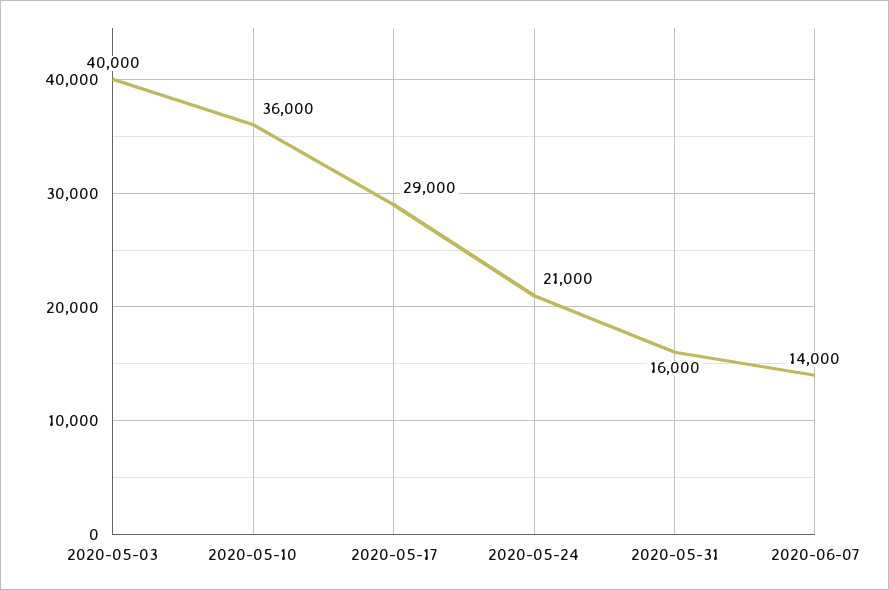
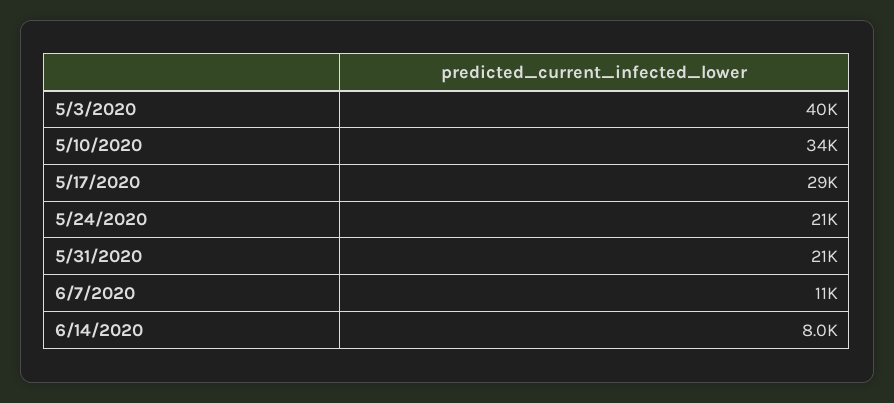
2020-05-10: 36000 -> 34000
2020-05-31: 16000 -> 21000
2020-06-07: 14000 -> 11000
6/14/2020: none -> 8000

